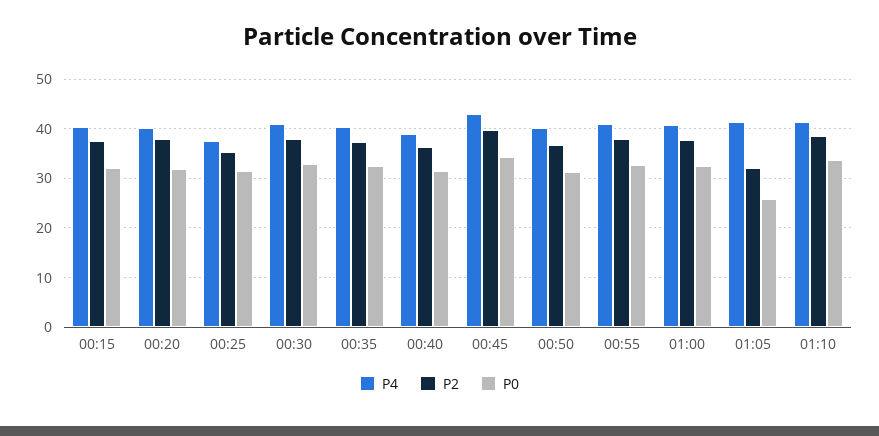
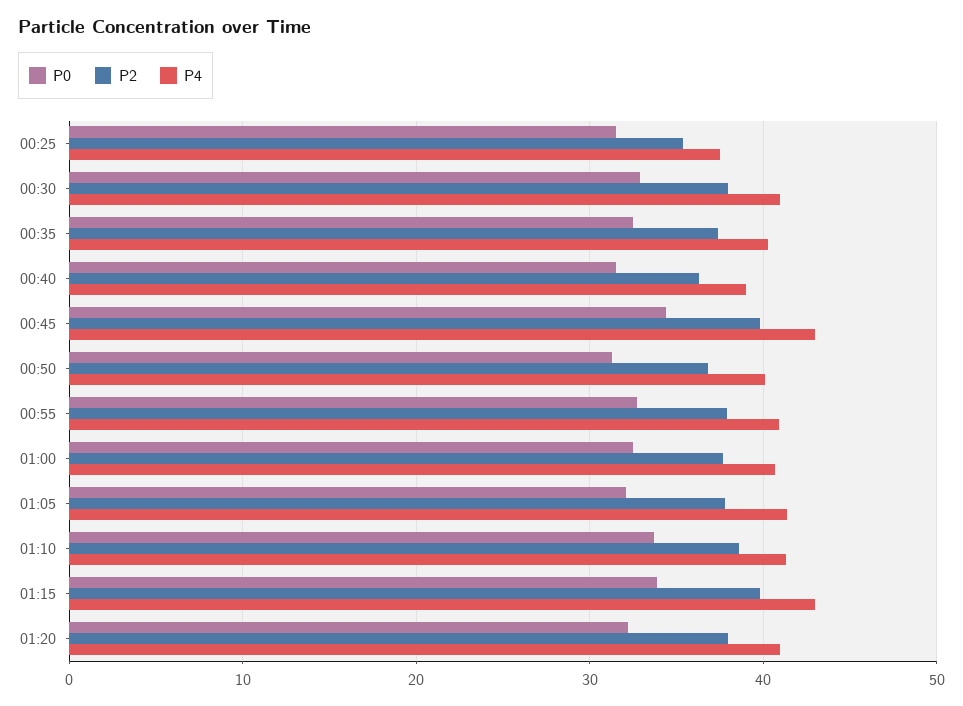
P4, 00:15: 40 -> none
P2, 00:15: 38 -> none
P0, 00:15: 32 -> none
P4, 00:20: 40 -> none
P2, 00:20: 38 -> none
P0, 00:20: 32 -> none
P2, 01:05: 32 -> 38
P0, 01:05: 26 -> 32
P0, 01:15: none -> 34
P2, 01:15: none -> 40
P4, 01:15: none -> 43
P0, 01:20: none -> 32
P2, 01:20: none -> 38
P4, 01:20: none -> 41

